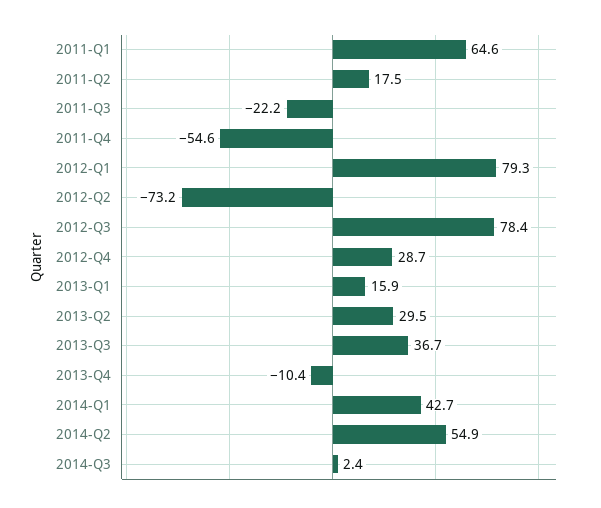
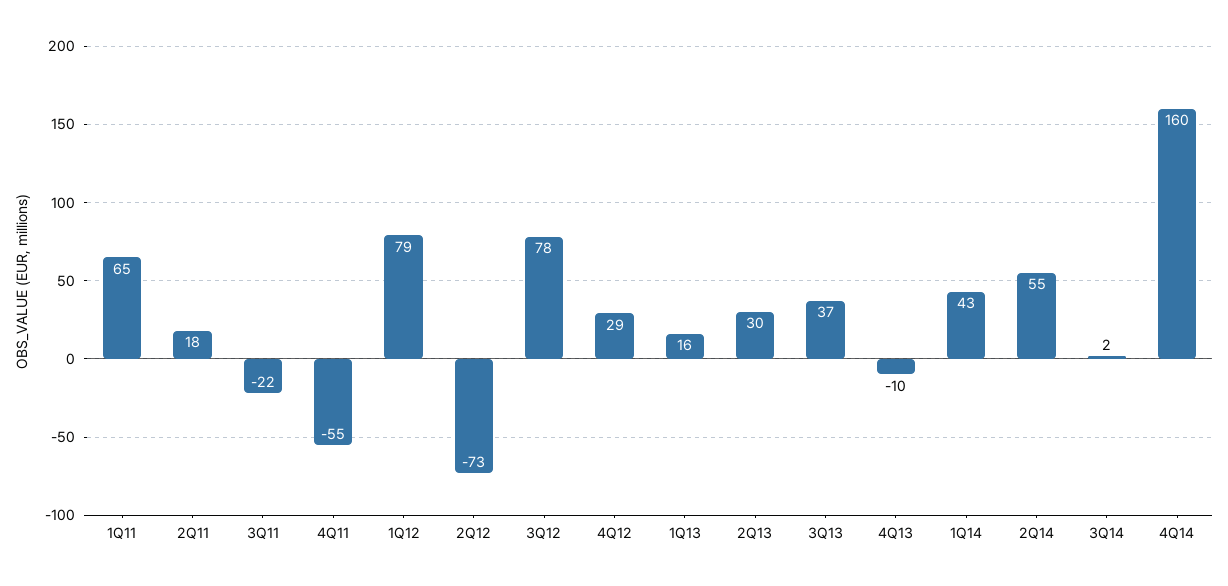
4Q14: none -> 160

